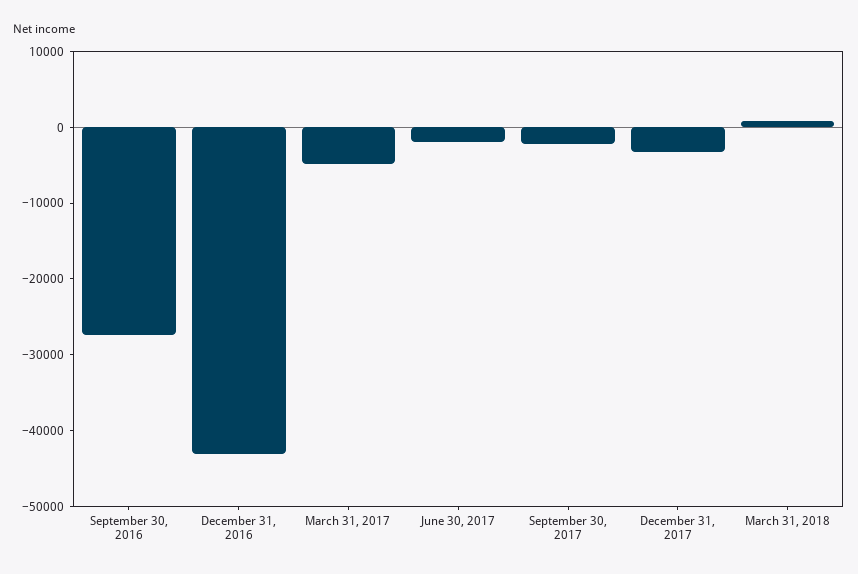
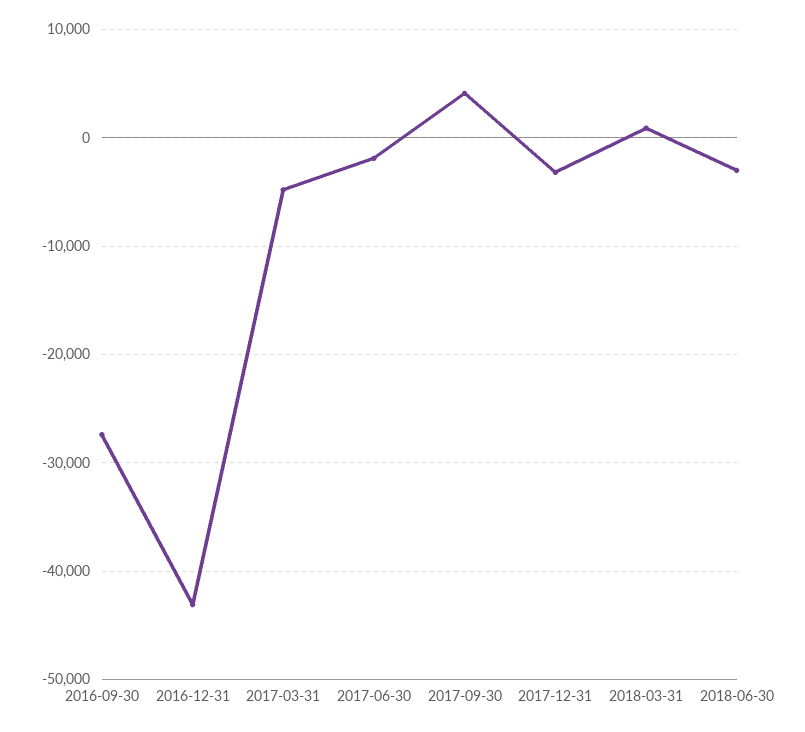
September 30, 2017: -2000 -> 4000
2018-06-30: none -> -3000

